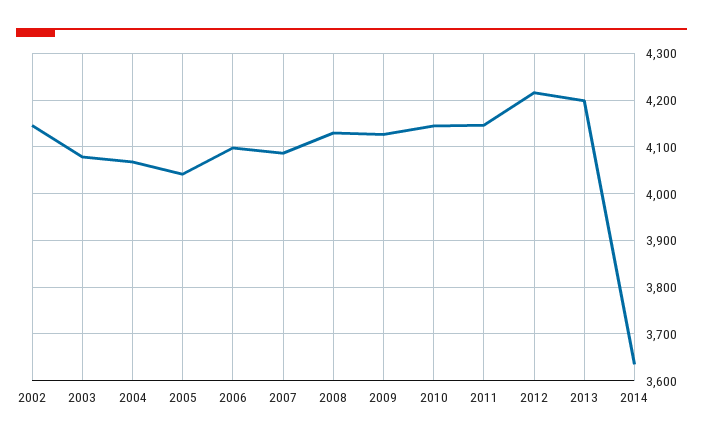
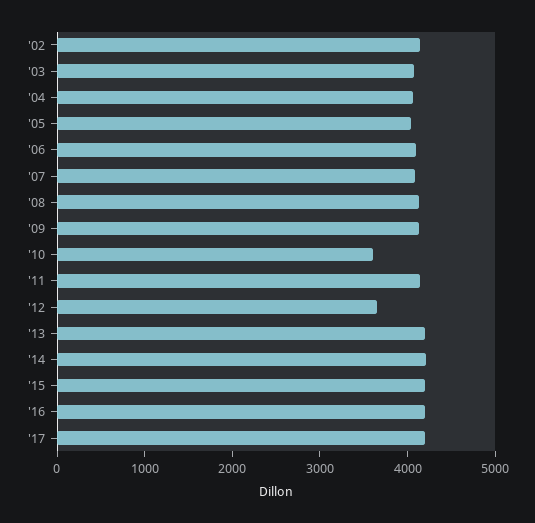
2010: 4140 -> 3600
2012: 4220 -> 3600
2014: 3640 -> 4200
'15: none -> 4200
'16: none -> 4200
'17: none -> 4200

